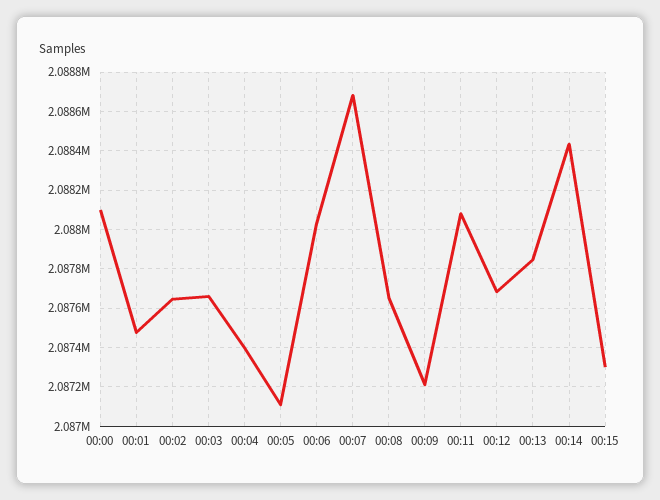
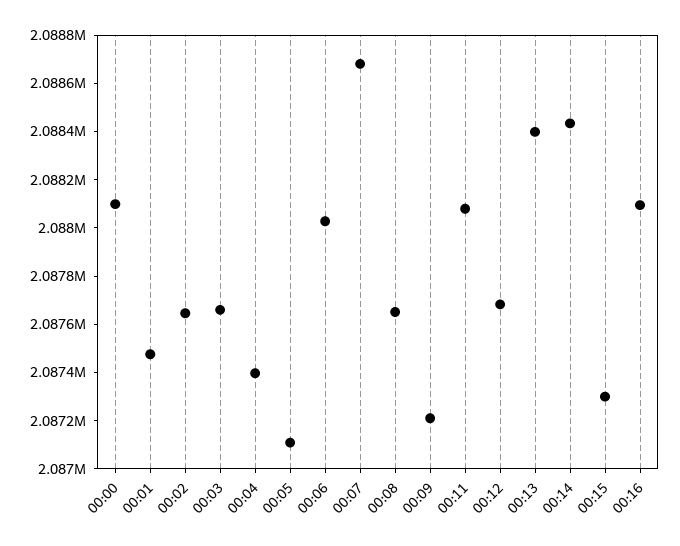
00:13: 2087850 -> 2088400
00:16: none -> 2088100

